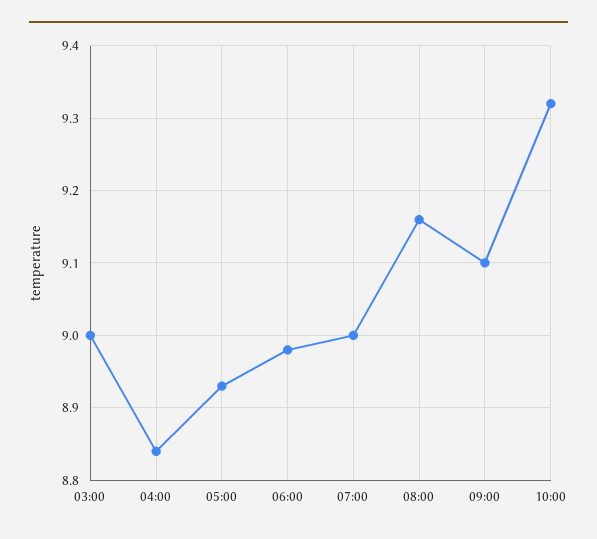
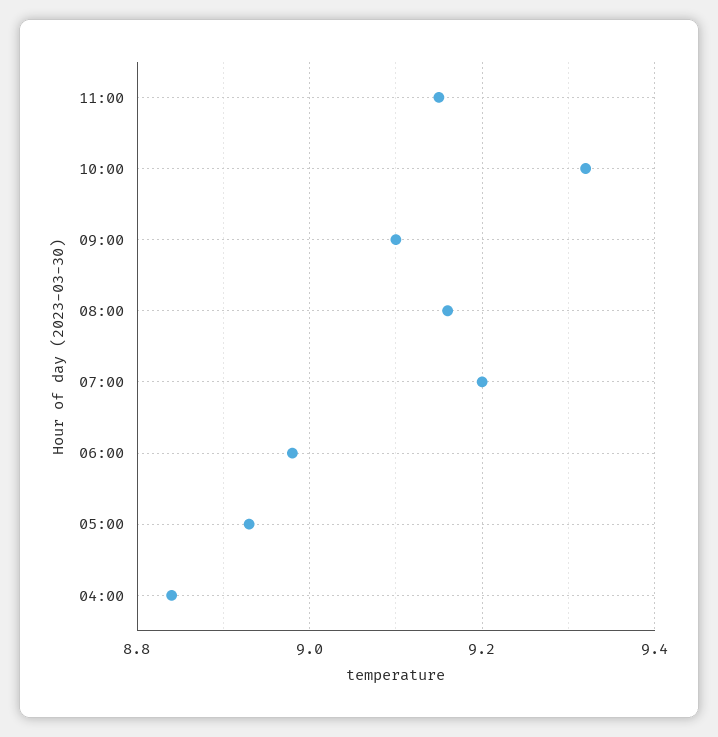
03:00: 9 -> none
07:00: 9 -> 9.2
11:00: none -> 9.15

